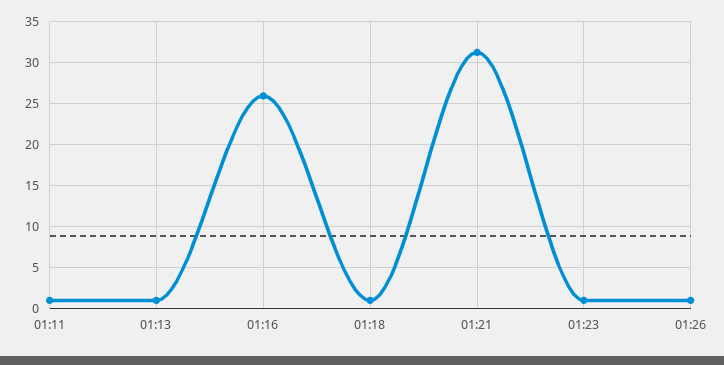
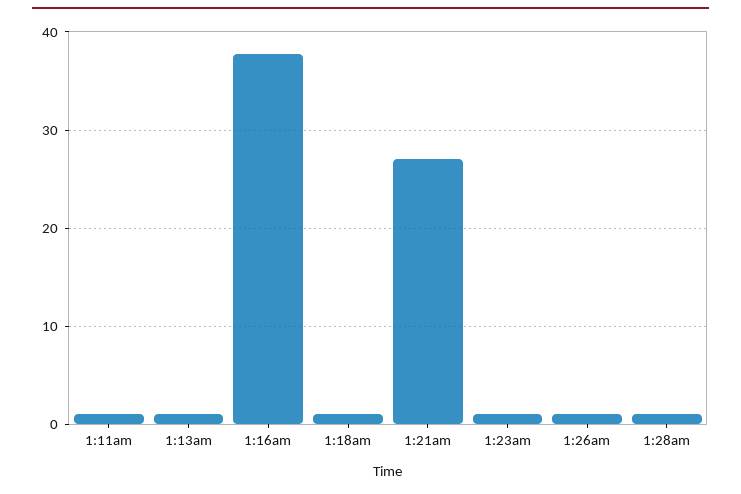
01:16: 26 -> 38
01:21: 31 -> 27
1:28am: none -> 1

